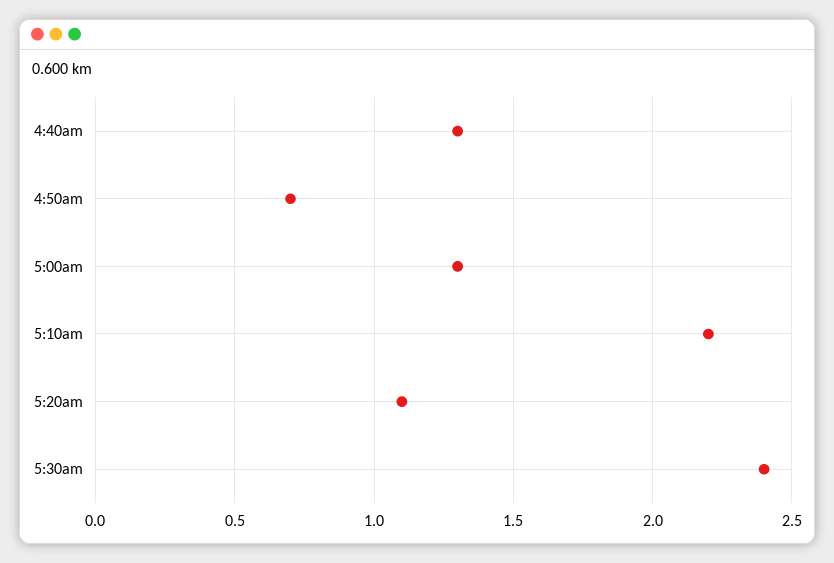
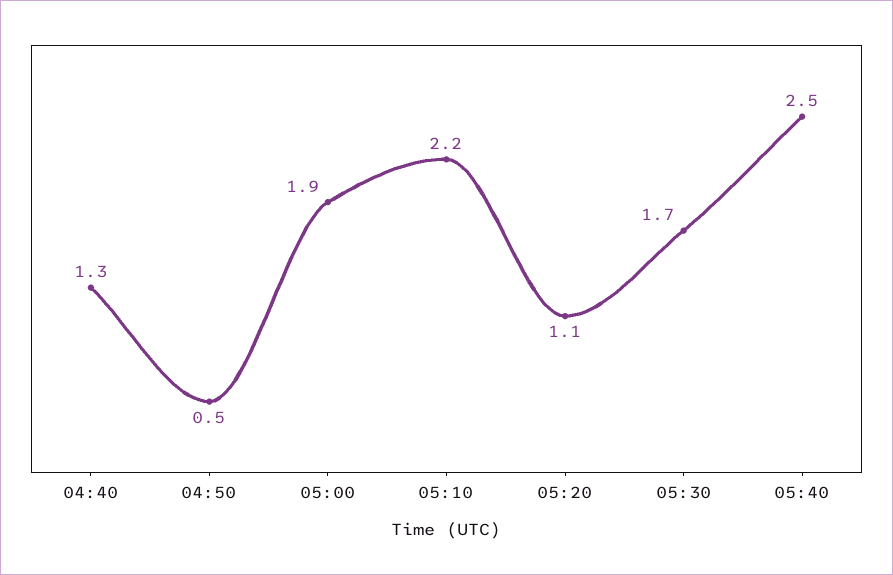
4:50am: 0.7 -> 0.5
5:00am: 1.3 -> 1.9
5:30am: 2.4 -> 1.7
05:40: none -> 2.5

